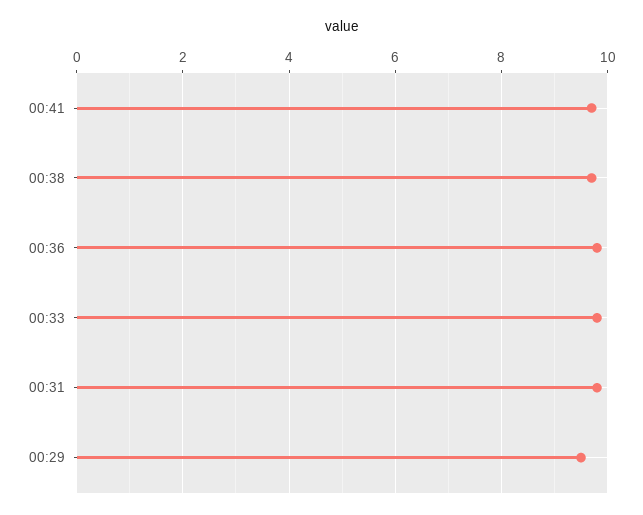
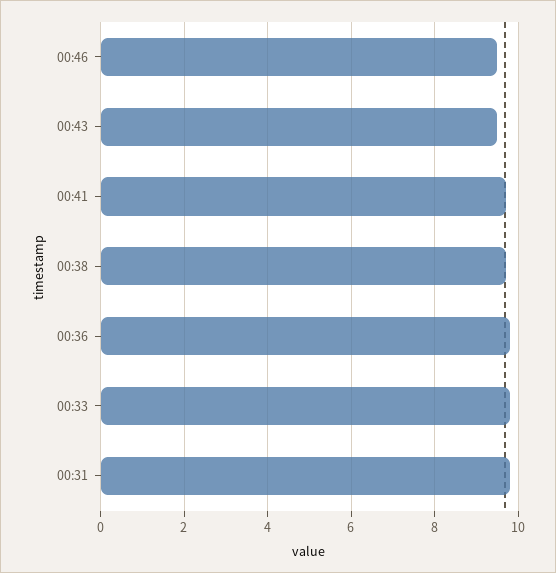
00:29: 9.5 -> none
00:46: none -> 9.5
00:43: none -> 9.5

